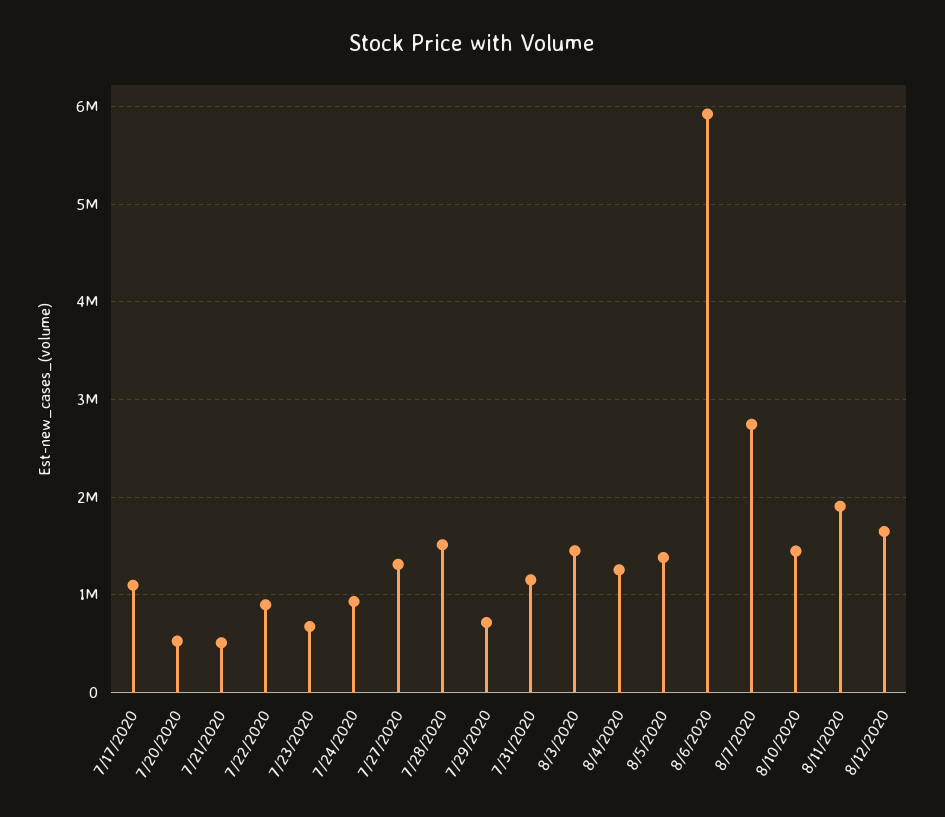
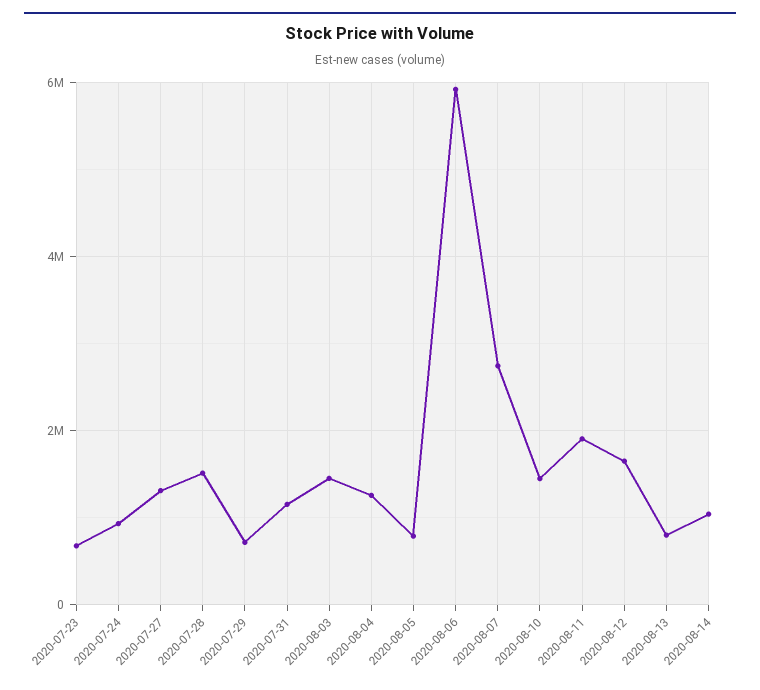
7/17/2020: 1100000 -> none
7/20/2020: 500000 -> none
7/21/2020: 500000 -> none
7/22/2020: 900000 -> none
8/5/2020: 1400000 -> 800000
2020-08-13: none -> 800000
2020-08-14: none -> 1000000

